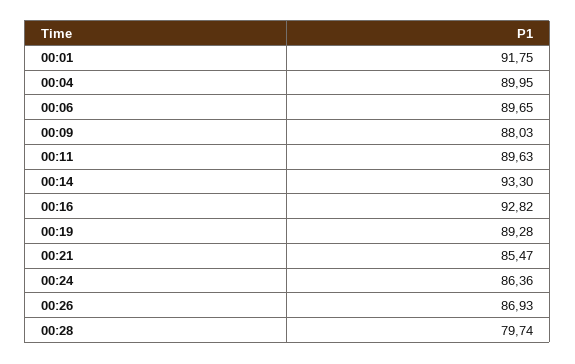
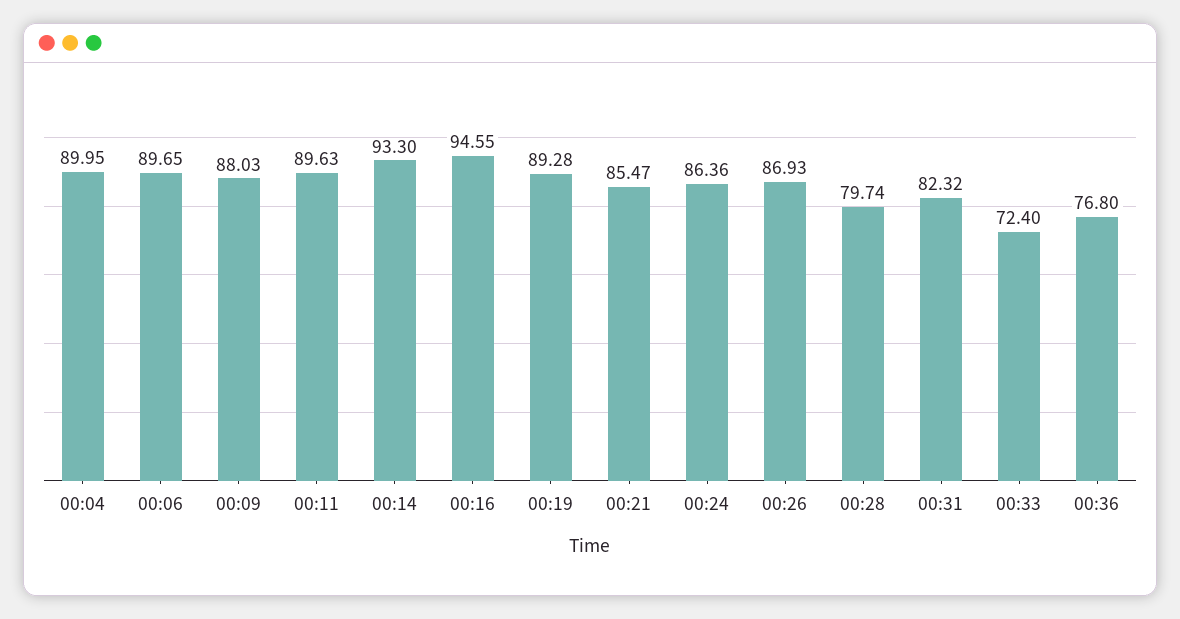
00:01: 91.75 -> none
00:16: 92.82 -> 94.55
00:31: none -> 82.32
00:33: none -> 72.4
00:36: none -> 76.8

